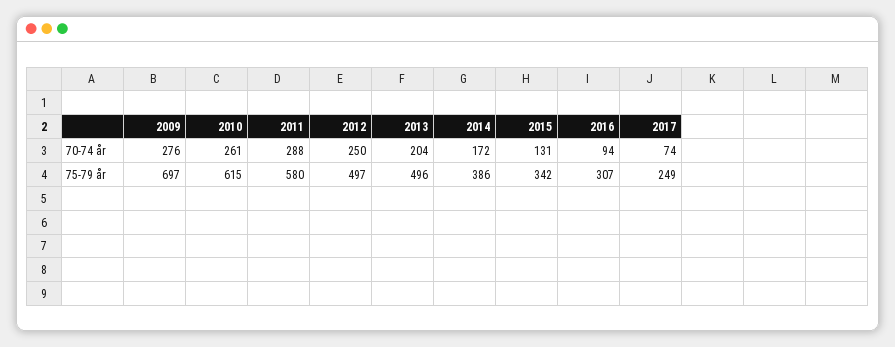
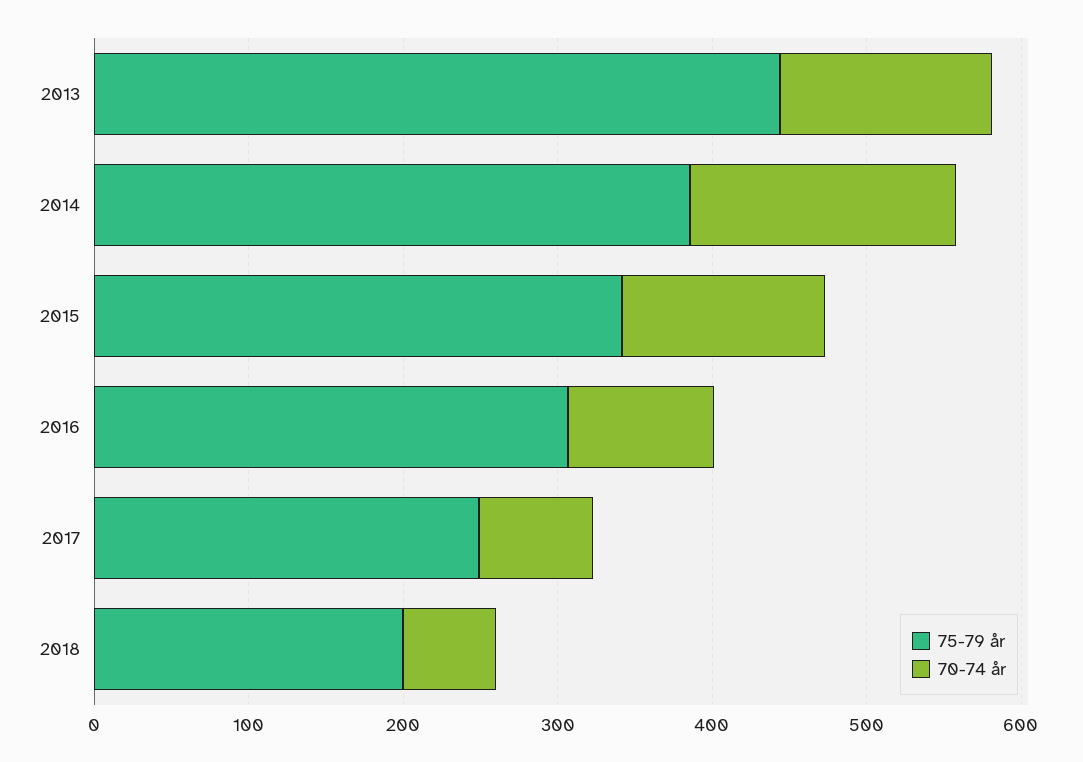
70-74 år, 2009: 276 -> none
70-74 år, 2010: 261 -> none
70-74 år, 2011: 288 -> none
70-74 år, 2012: 250 -> none
70-74 år, 2013: 204 -> 140
75-79 år, 2009: 697 -> none
75-79 år, 2010: 615 -> none
75-79 år, 2011: 580 -> none
75-79 år, 2012: 497 -> none
75-79 år, 2013: 496 -> 440
75-79 år, 2018: none -> 200
70-74 år, 2018: none -> 60

